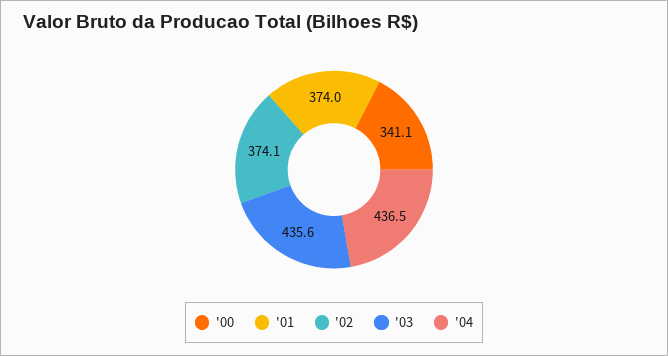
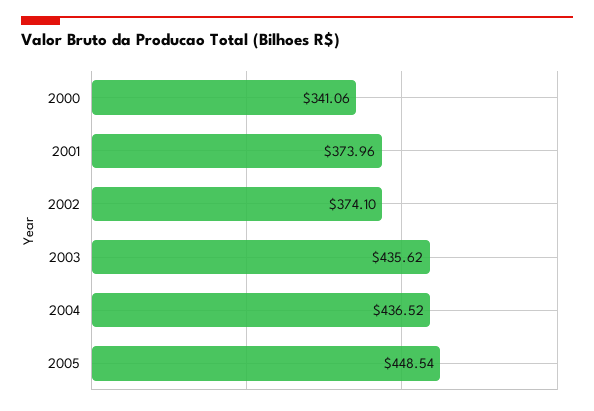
2005: none -> 448.54

